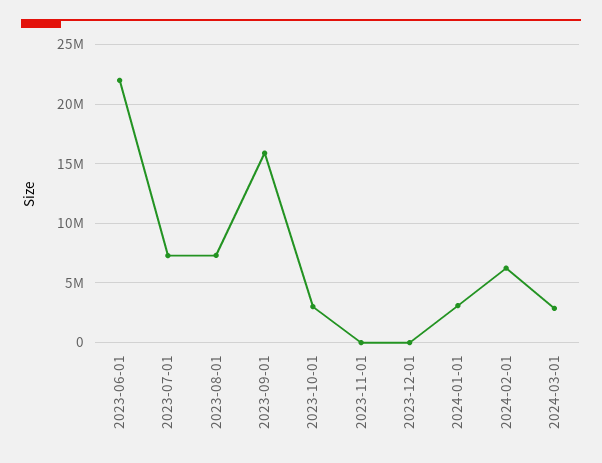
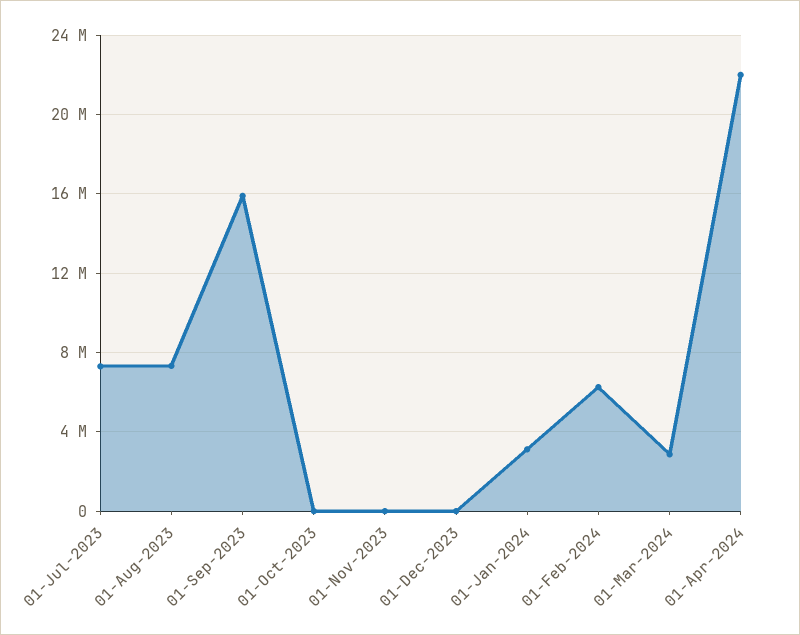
2023-06-01: 22000000 -> none
2023-10-01: 3000000 -> 0
01-Apr-2024: none -> 22000000

